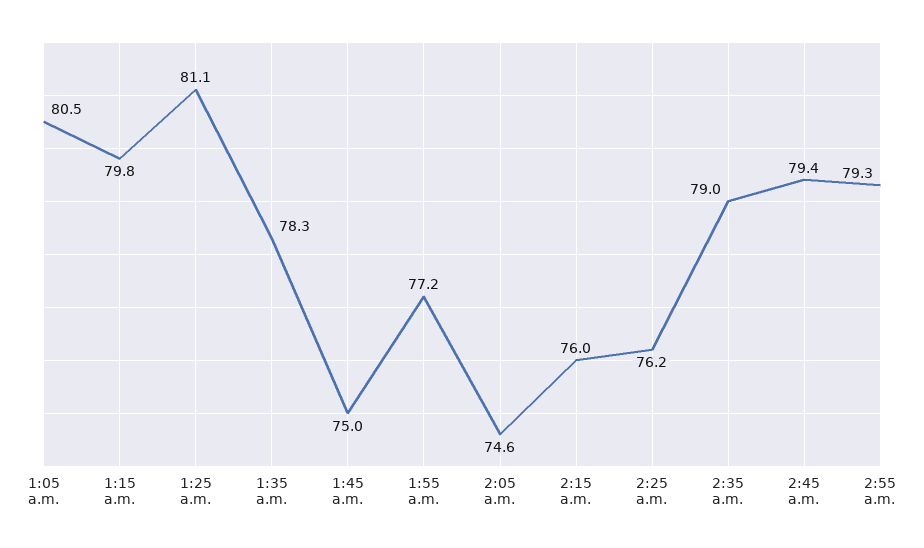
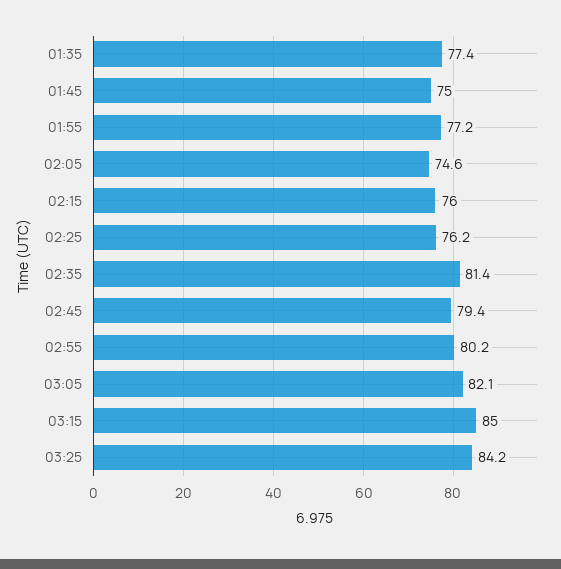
1:05 a.m.: 80.5 -> none
1:15 a.m.: 79.8 -> none
1:25 a.m.: 81.1 -> none
1:35 a.m.: 78.3 -> 77.4
2:35 a.m.: 79 -> 81.4
2:55 a.m.: 79.3 -> 80.2
03:05: none -> 82.1
03:15: none -> 85
03:25: none -> 84.2

